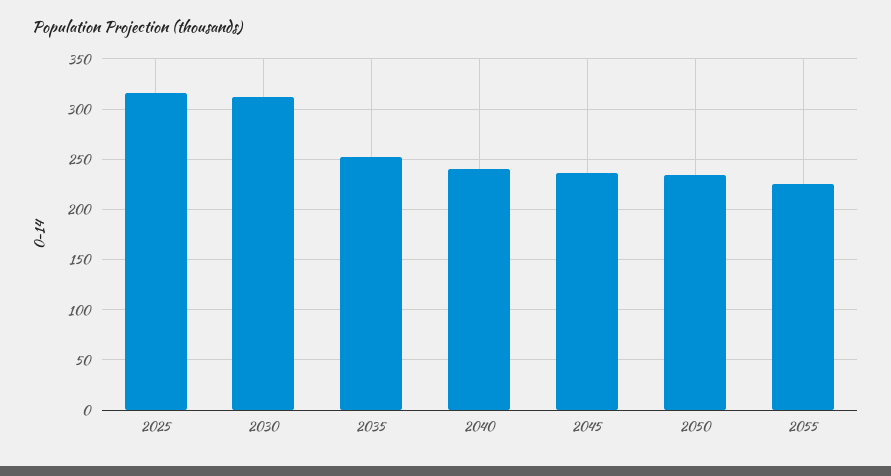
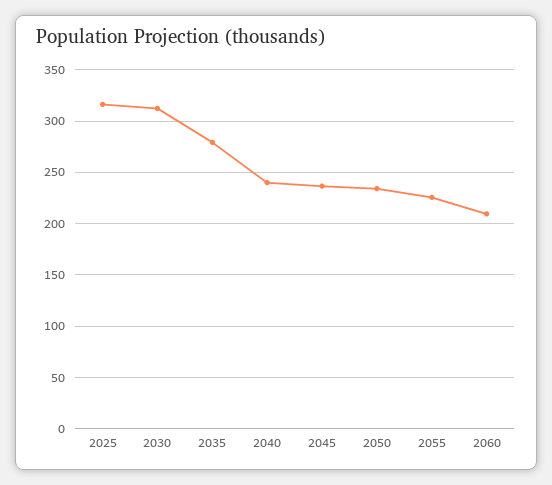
2035: 250 -> 280
2060: none -> 210

